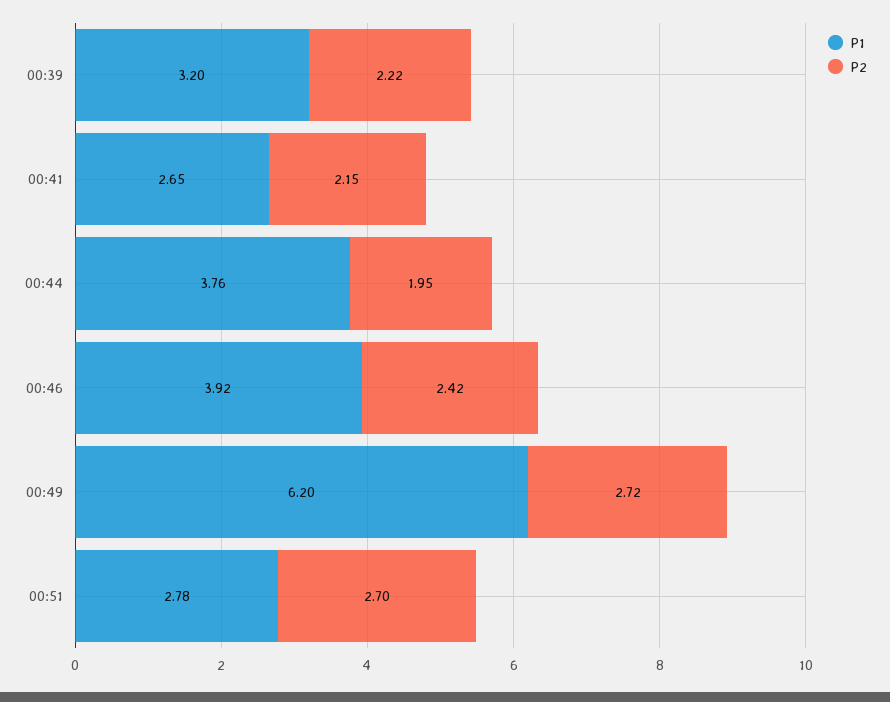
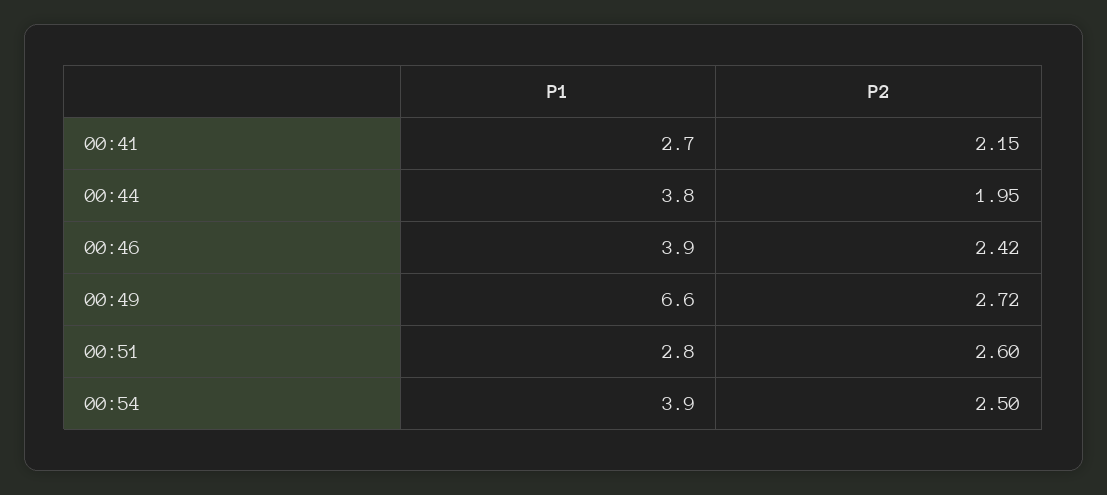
P1, 00:39: 3.2 -> none
P2, 00:39: 2.22 -> none
P1, 00:49: 6.2 -> 6.6
P2, 00:51: 2.7 -> 2.6
P1, 00:54: none -> 3.9
P2, 00:54: none -> 2.5

